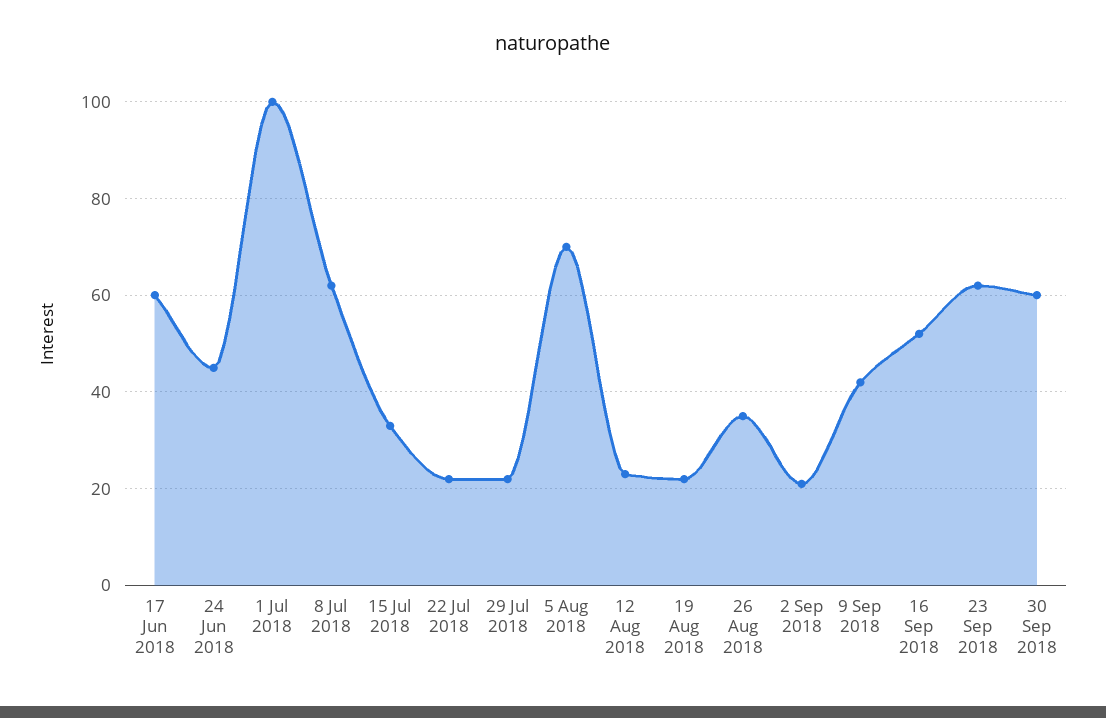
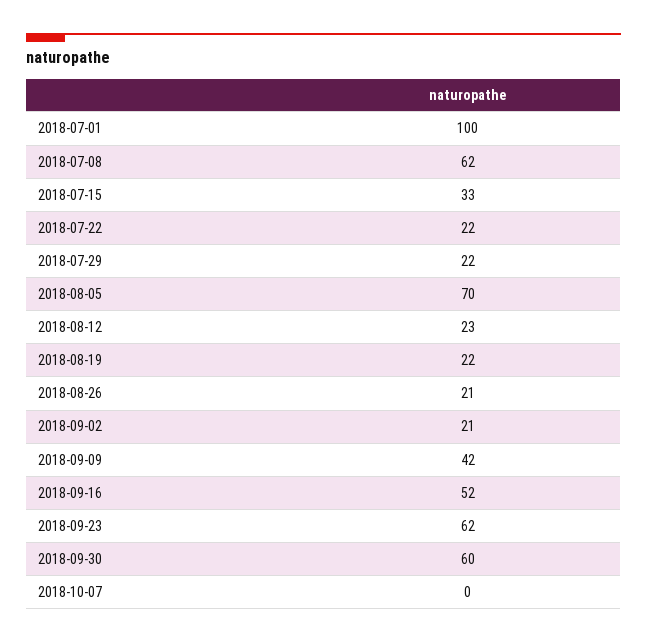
17 Jun 2018: 60 -> none
24 Jun 2018: 45 -> none
26 Aug 2018: 35 -> 21
2018-10-07: none -> 0

